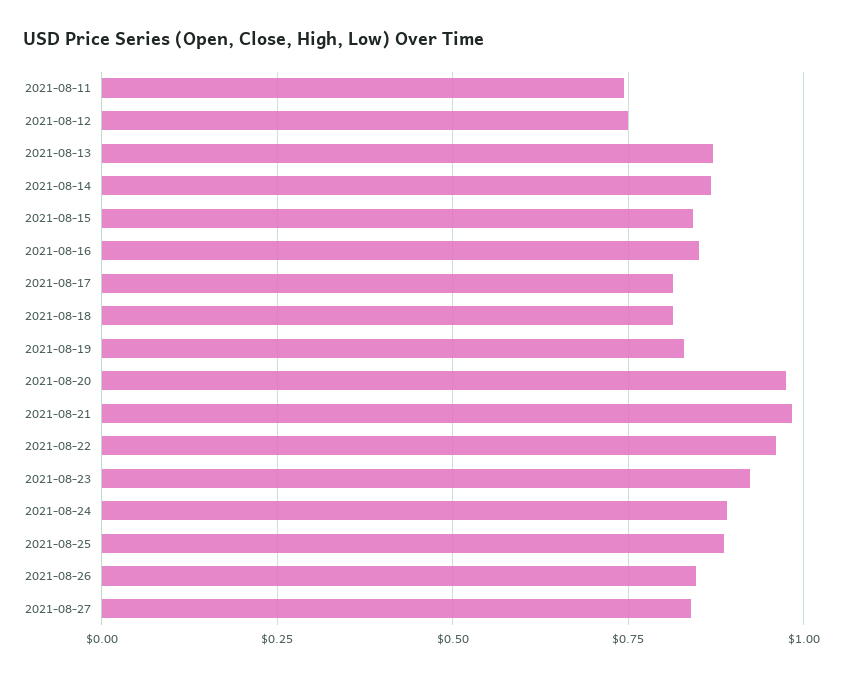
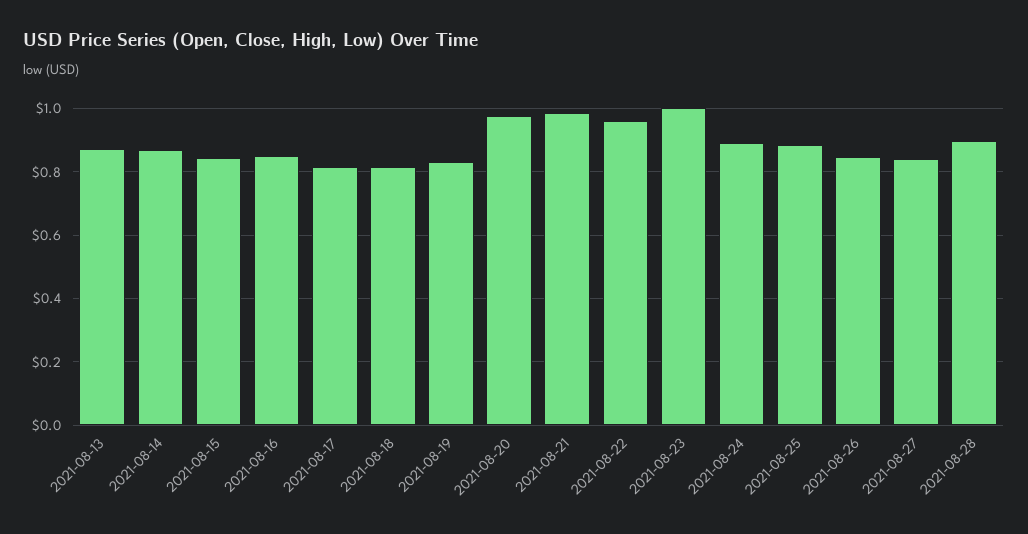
2021-08-11: 0.75 -> none
2021-08-12: 0.75 -> none
2021-08-23: 0.925 -> 1
2021-08-28: none -> 0.9

